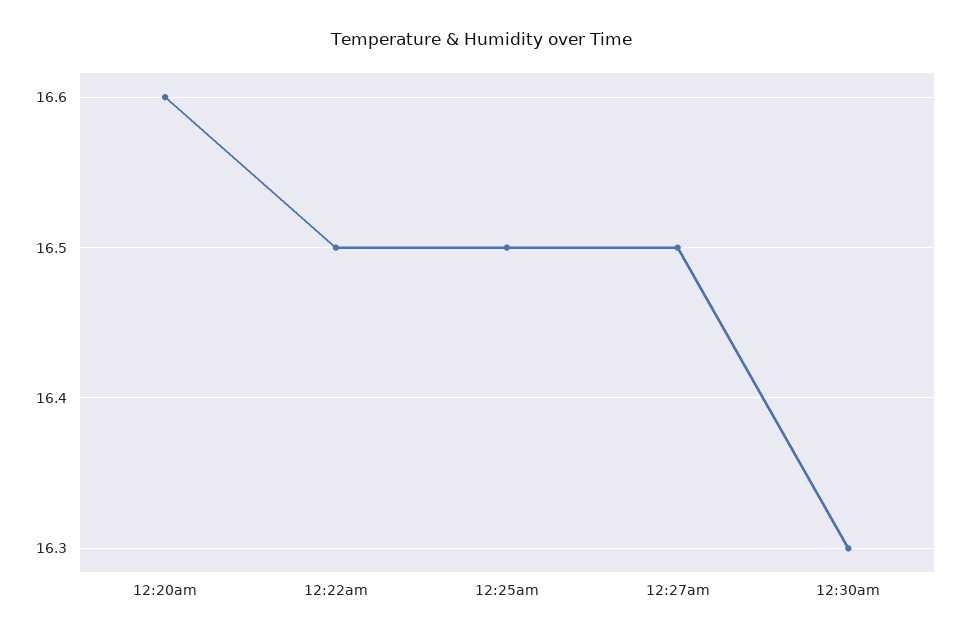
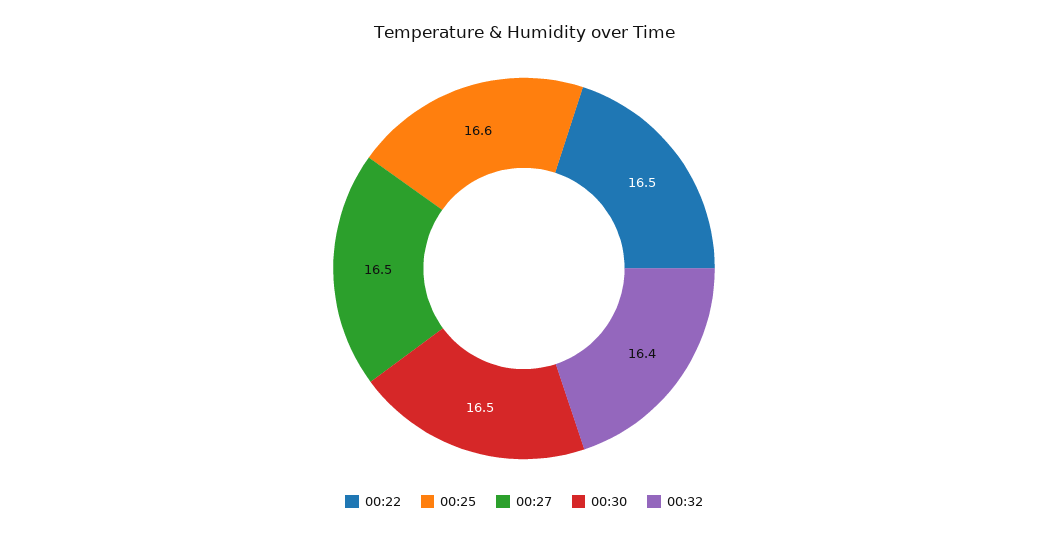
12:20am: 16.6 -> none
12:25am: 16.5 -> 16.6
12:30am: 16.3 -> 16.5
00:32: none -> 16.4

